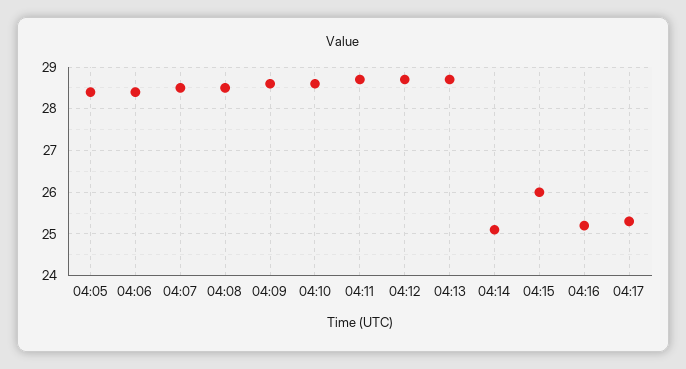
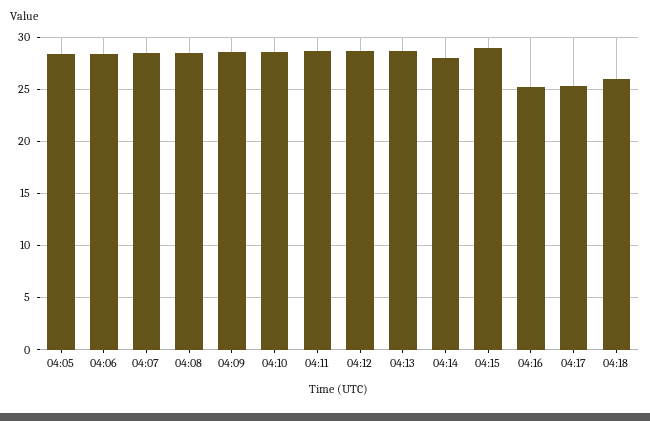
04:14: 25 -> 28
04:15: 26 -> 29
04:18: none -> 26

